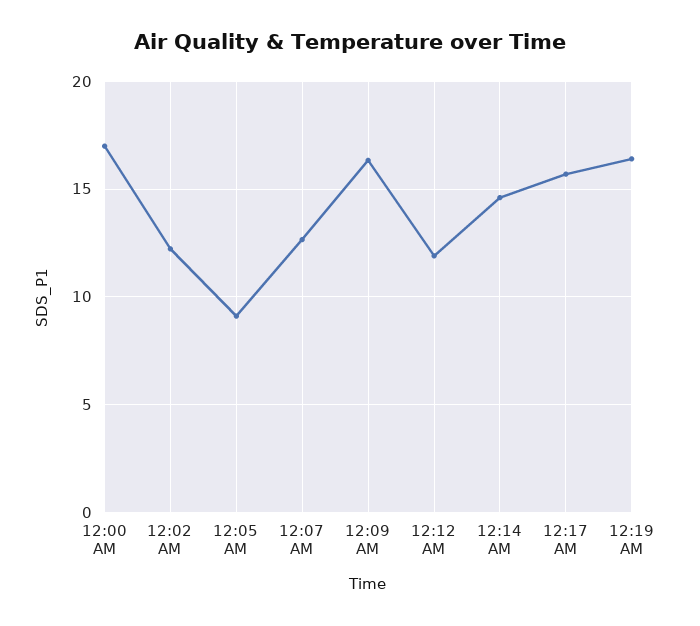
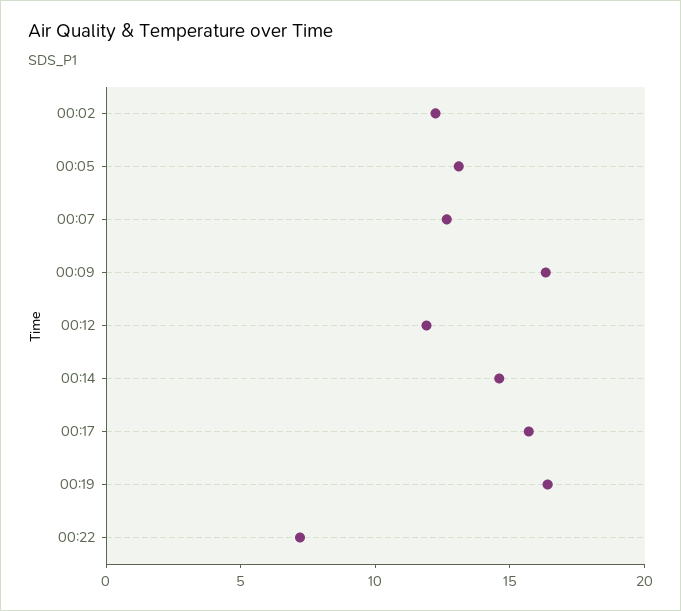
12:00 AM: 17 -> none
12:05 AM: 9 -> 13
00:22: none -> 7

